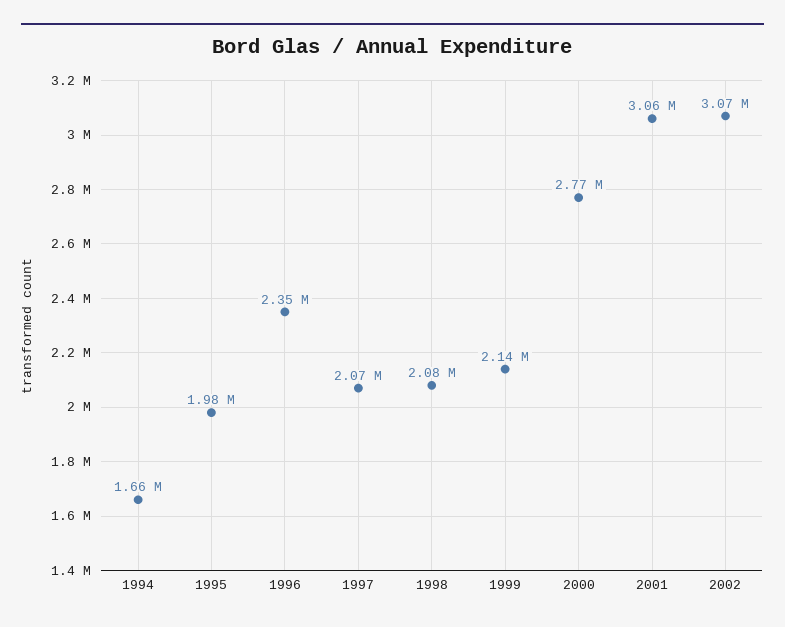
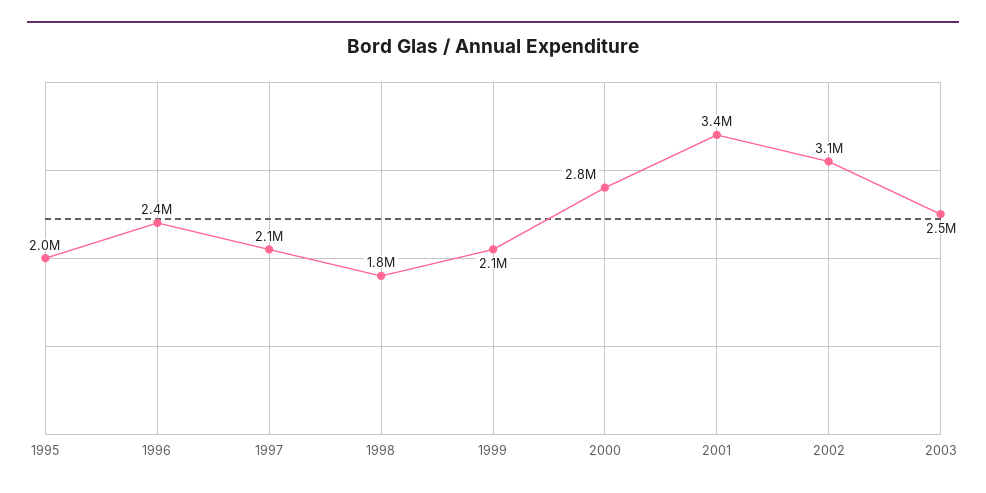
1994: 1660000 -> none
1998: 2080000 -> 1800000
2001: 3060000 -> 3400000
2003: none -> 2500000

